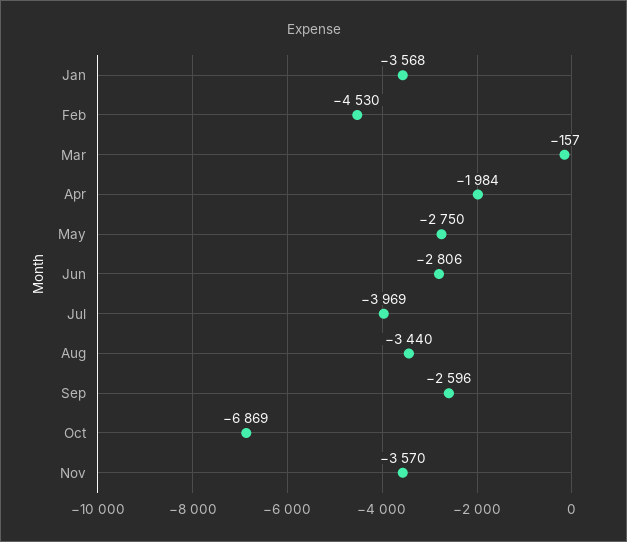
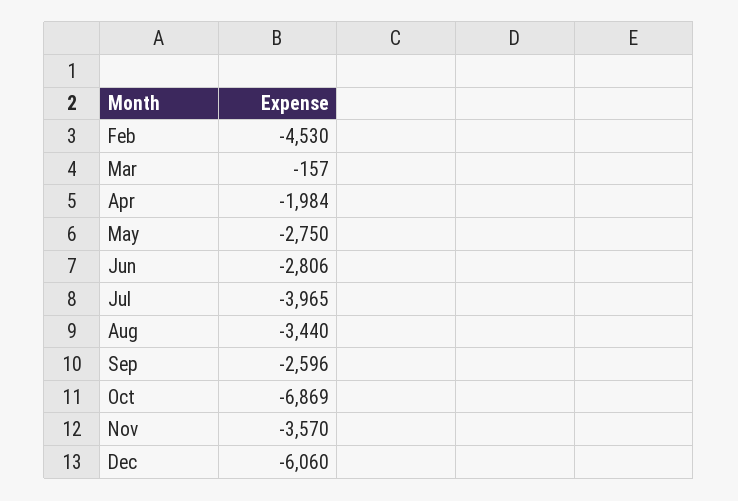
Jan: -3568 -> none
Jul: -3969 -> -3965
Dec: none -> -6060

